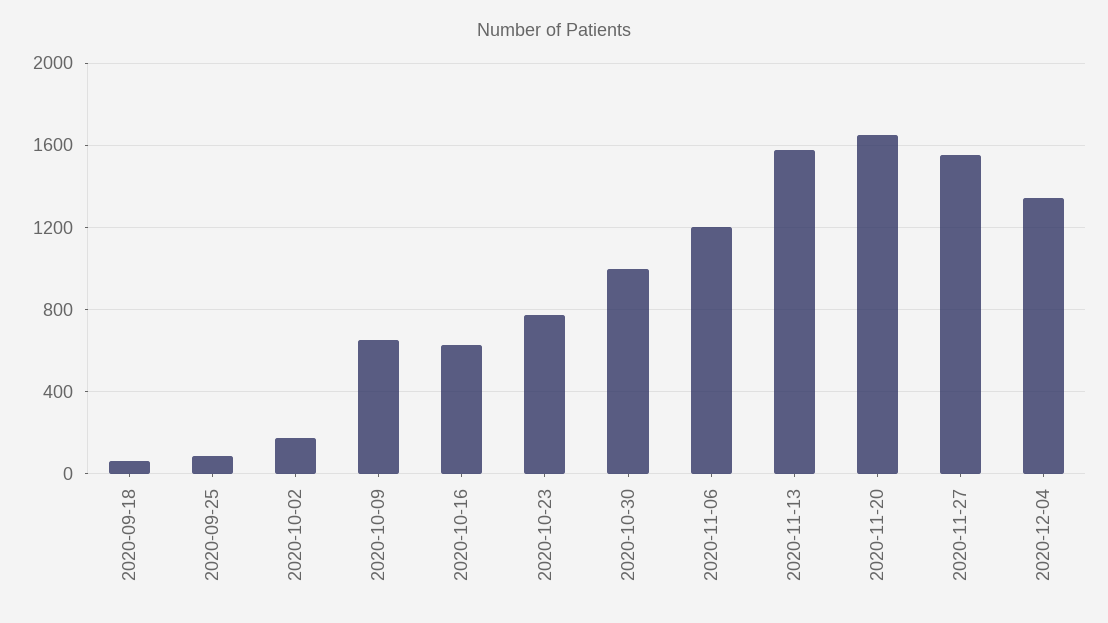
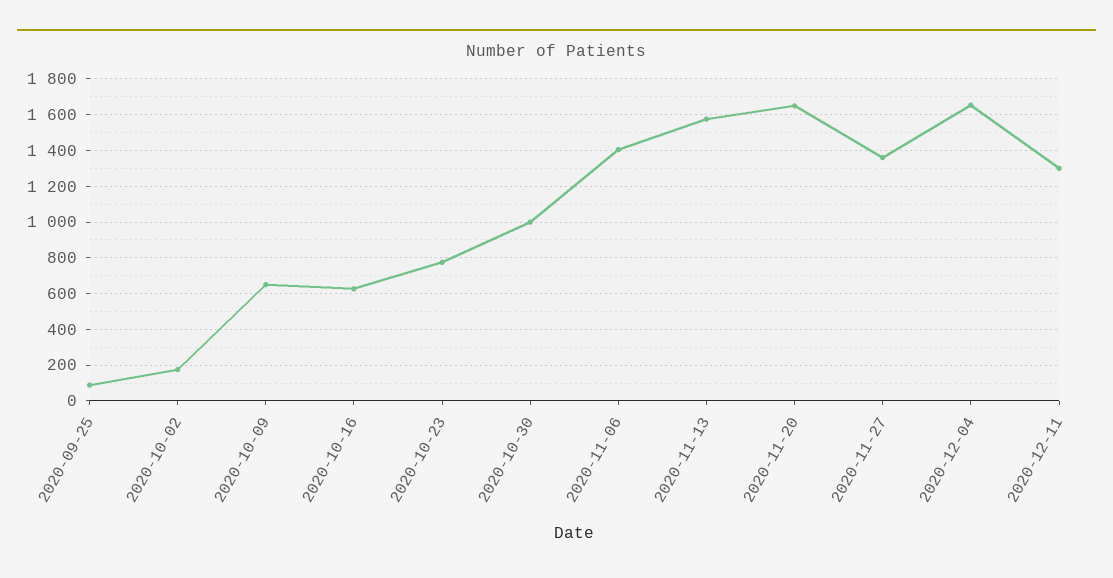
2020-09-18: 50 -> none
2020-11-06: 1200 -> 1400
2020-11-27: 1550 -> 1350
2020-12-04: 1350 -> 1650
2020-12-11: none -> 1300

